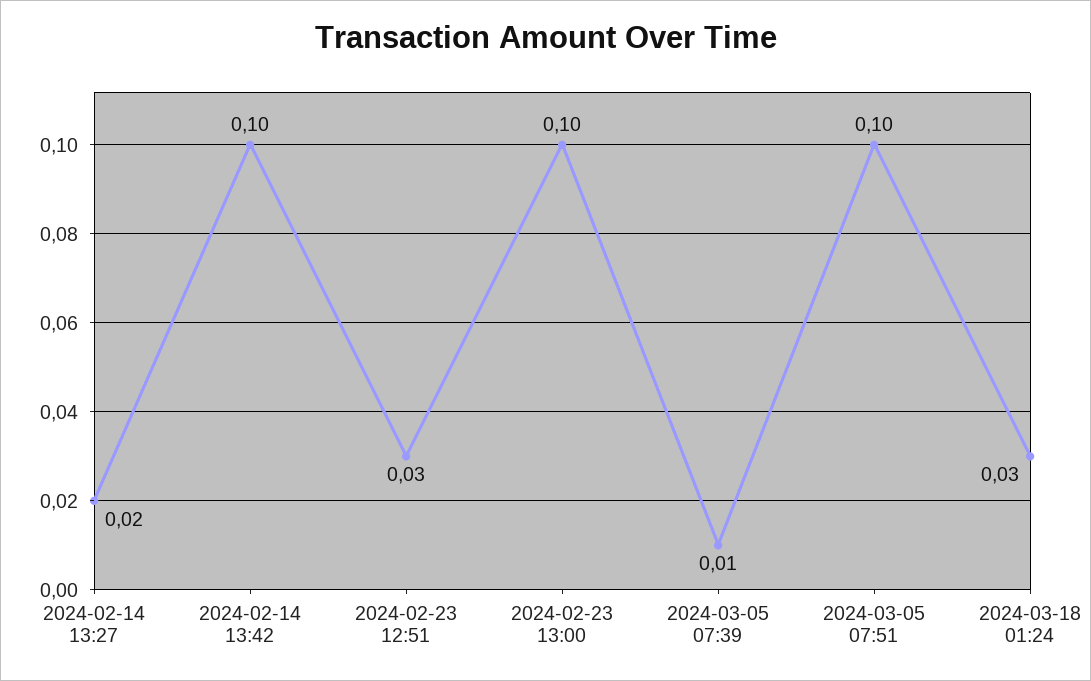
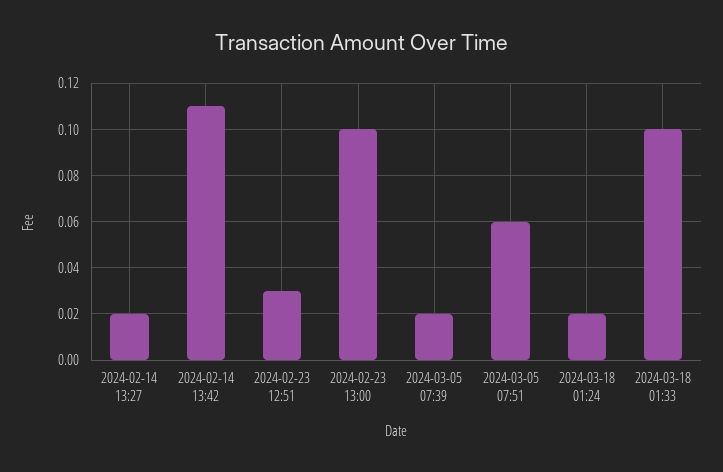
2024-02-14 13:42: 0.1 -> 0.11
2024-03-05 07:39: 0.01 -> 0.02
2024-03-05 07:51: 0.1 -> 0.06
2024-03-18 01:24: 0.03 -> 0.02
2024-03-18 01:33: none -> 0.1

